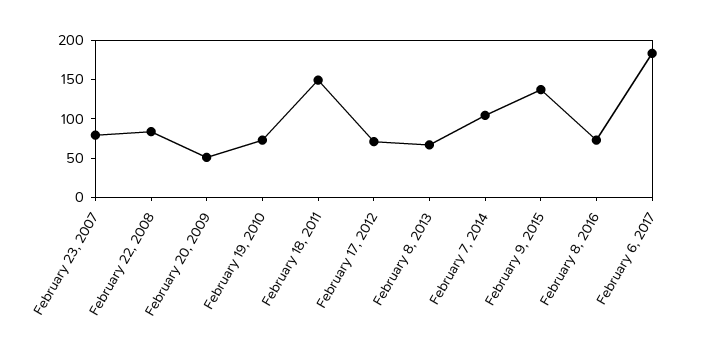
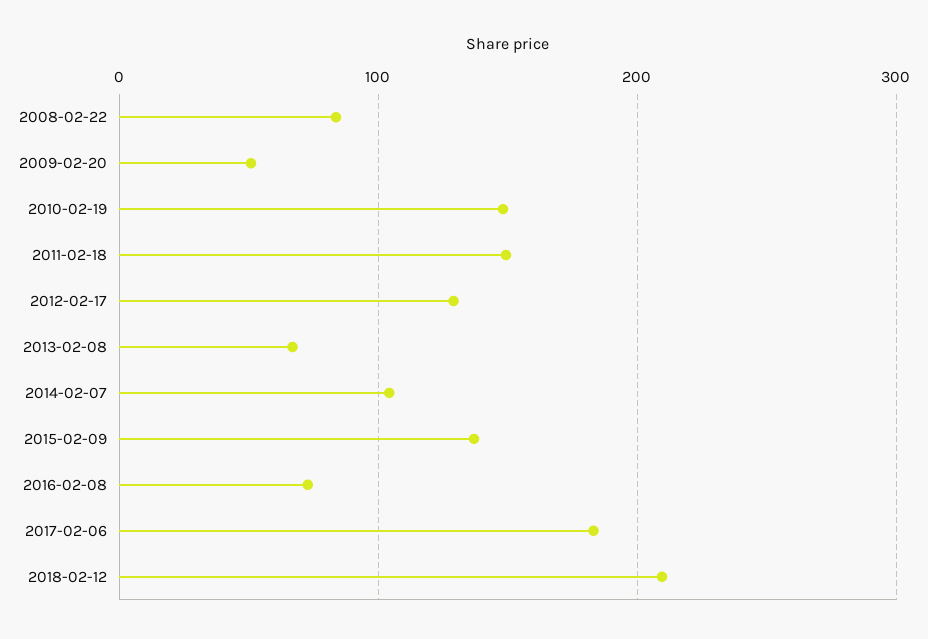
February 23, 2007: 75 -> none
February 19, 2010: 75 -> 150
February 17, 2012: 75 -> 130
2018-02-12: none -> 210

